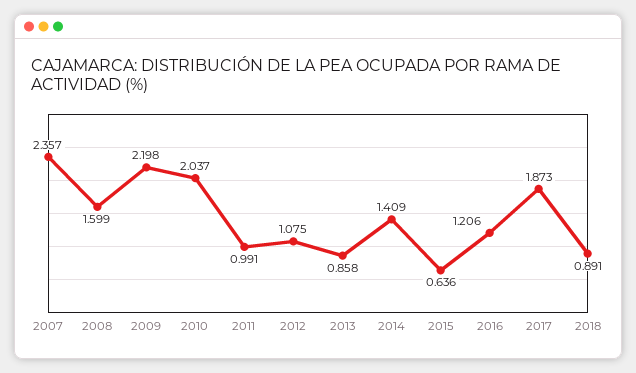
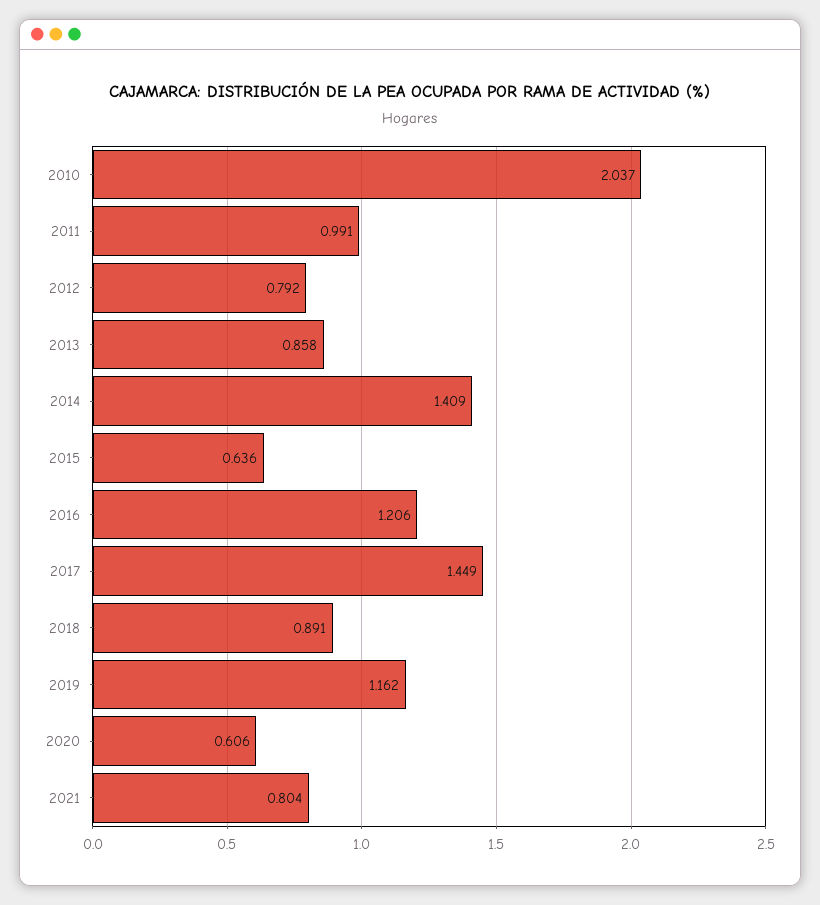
2007: 2.357 -> none
2008: 1.599 -> none
2009: 2.198 -> none
2012: 1.075 -> 0.792
2017: 1.873 -> 1.449
2019: none -> 1.162
2020: none -> 0.606
2021: none -> 0.804

